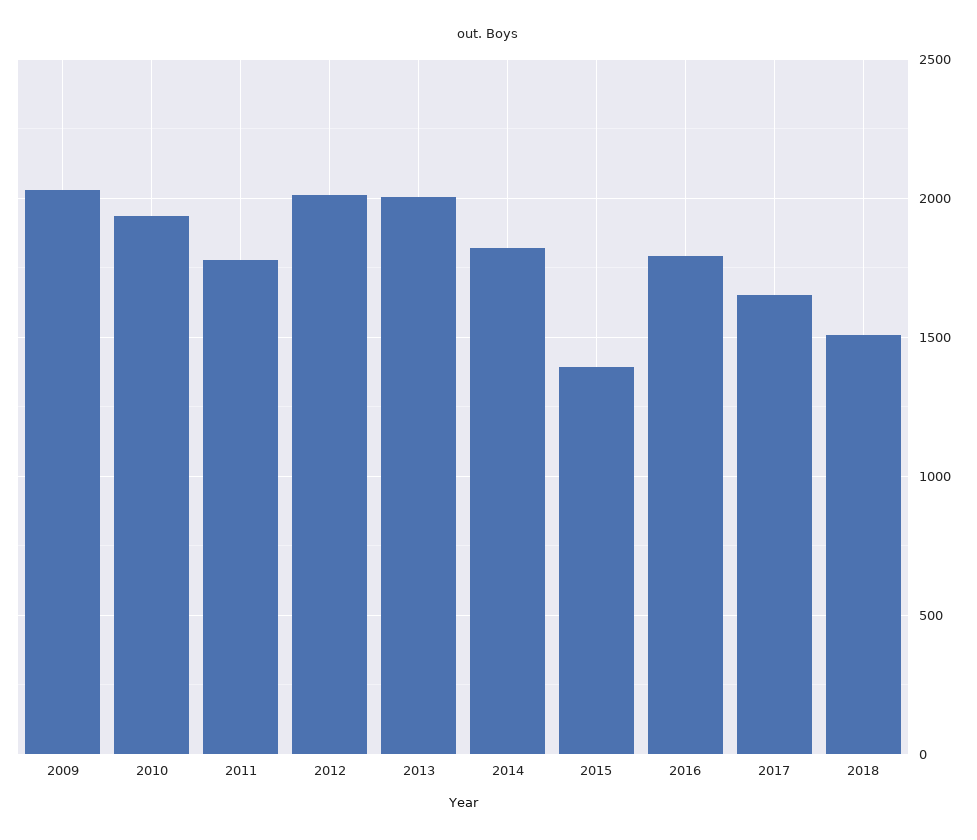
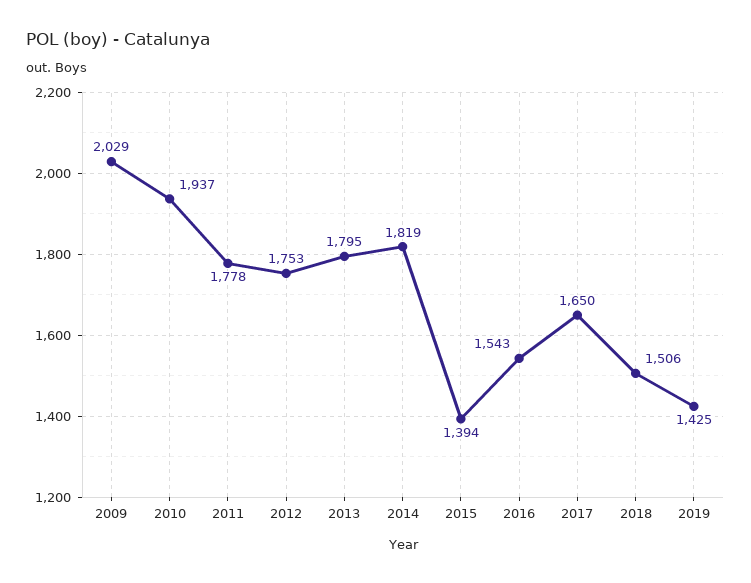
2012: 2000 -> 1753
2013: 2000 -> 1795
2016: 1800 -> 1543
2019: none -> 1425

